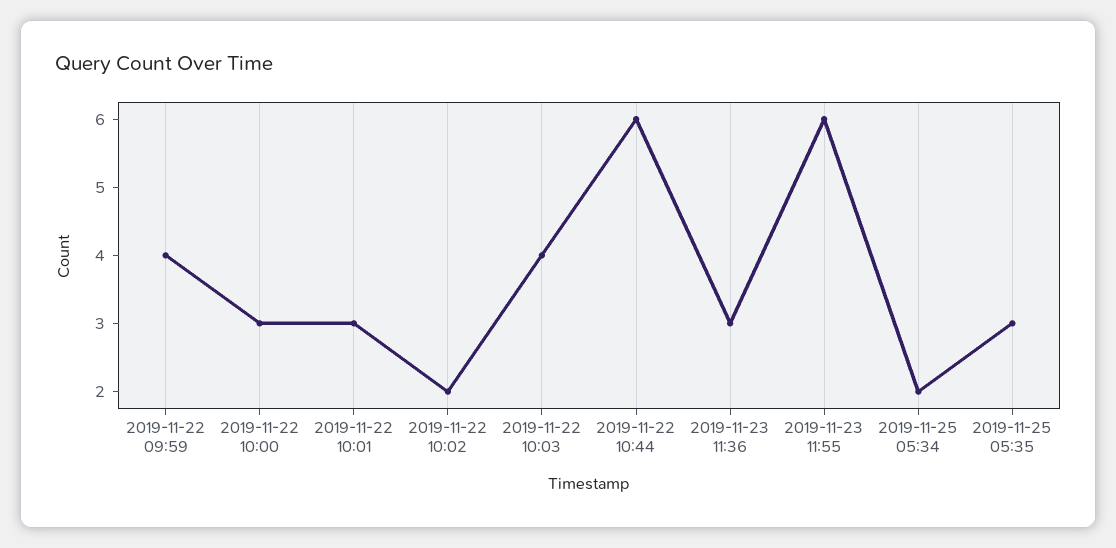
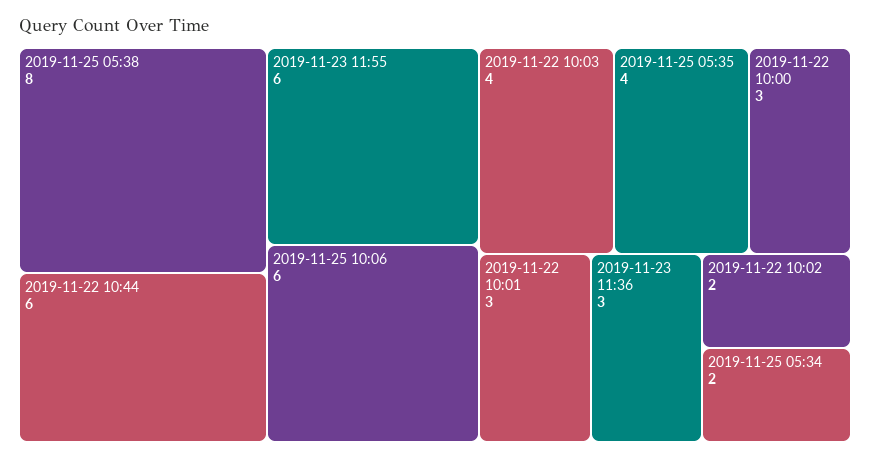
2019-11-22 09:59: 4 -> none
2019-11-25 05:35: 3 -> 4
2019-11-25 05:38: none -> 8
2019-11-25 10:06: none -> 6

